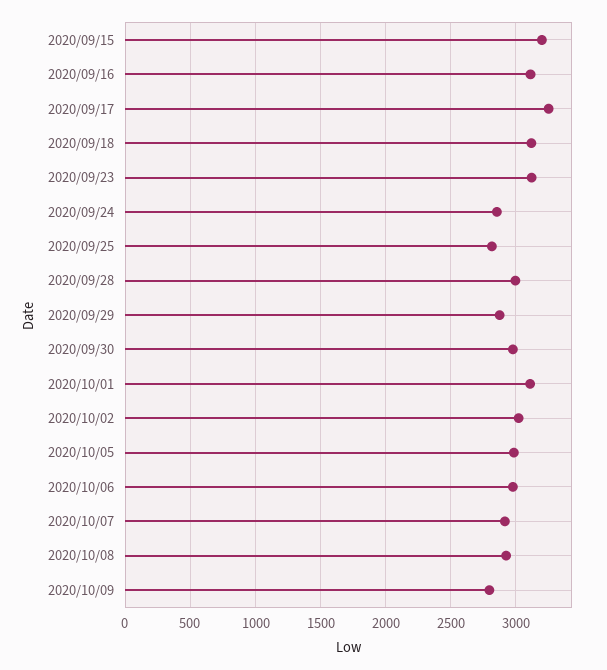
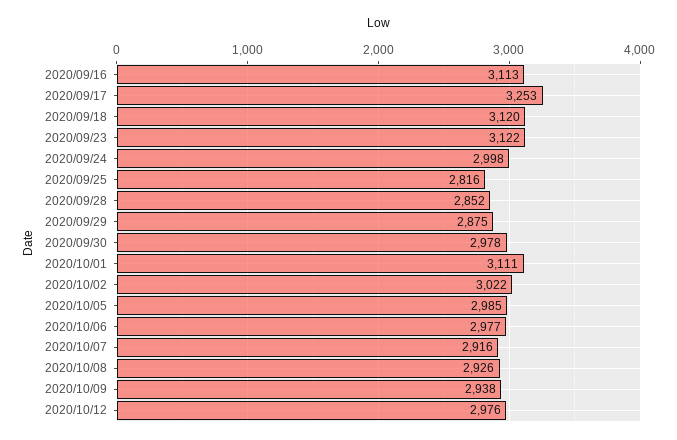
2020/09/15: 3200 -> none
2020/09/24: 2850 -> 2998
2020/09/28: 3000 -> 2852
2020/10/09: 2800 -> 2938
2020/10/12: none -> 2976

